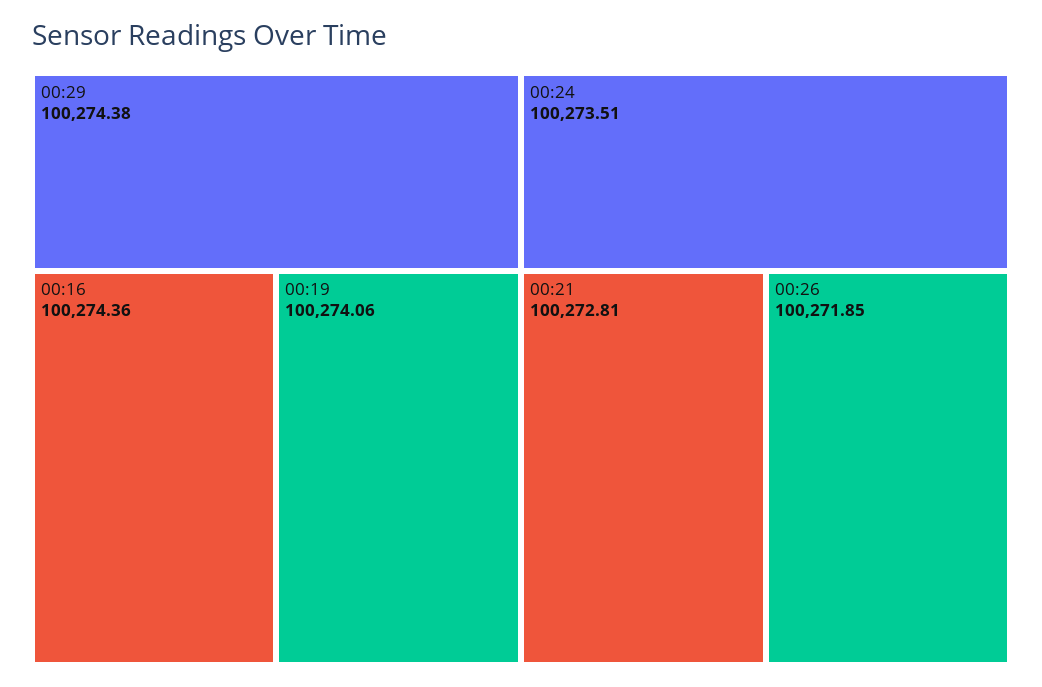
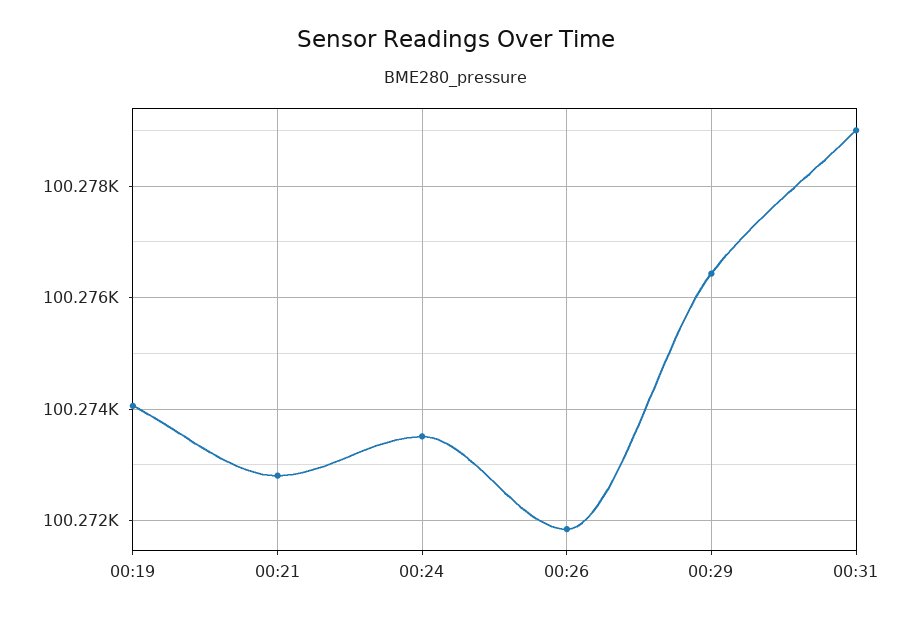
00:29: 100274.38 -> 100276.4
00:16: 100274.36 -> none
00:31: none -> 100279

